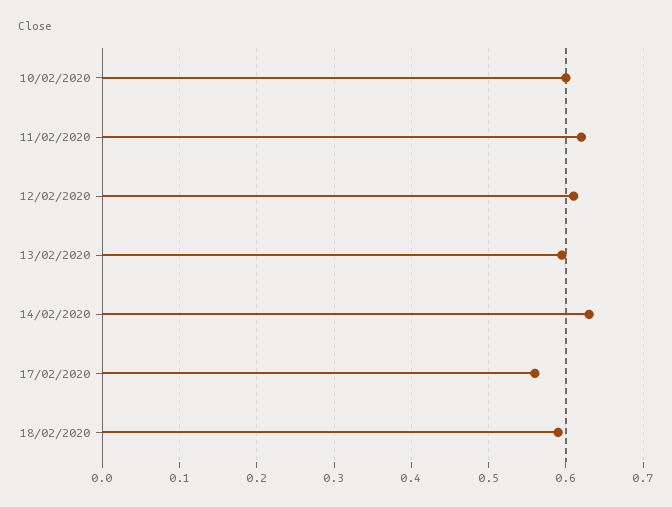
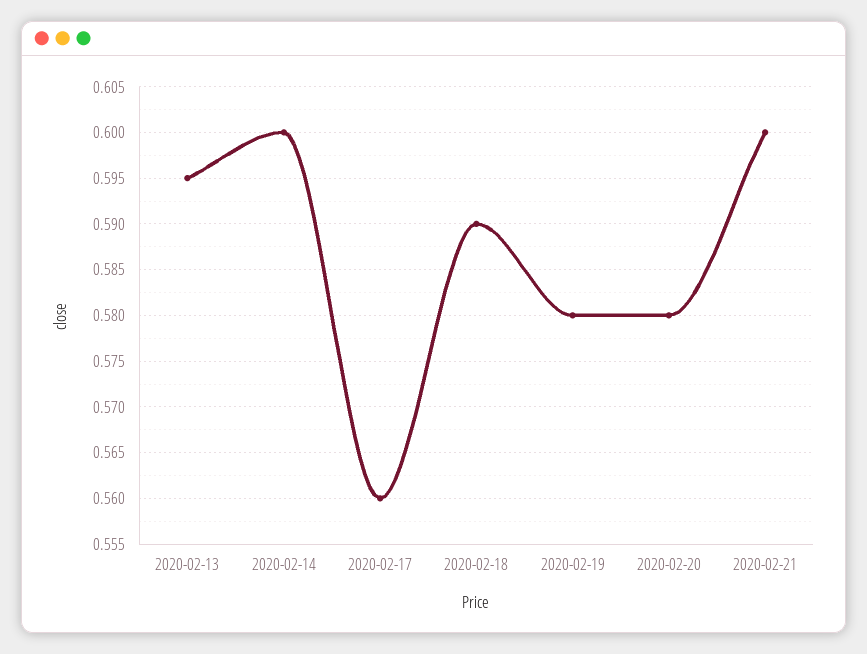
10/02/2020: 0.6 -> none
11/02/2020: 0.62 -> none
12/02/2020: 0.61 -> none
14/02/2020: 0.63 -> 0.6
2020-02-19: none -> 0.58
2020-02-20: none -> 0.58
2020-02-21: none -> 0.6

